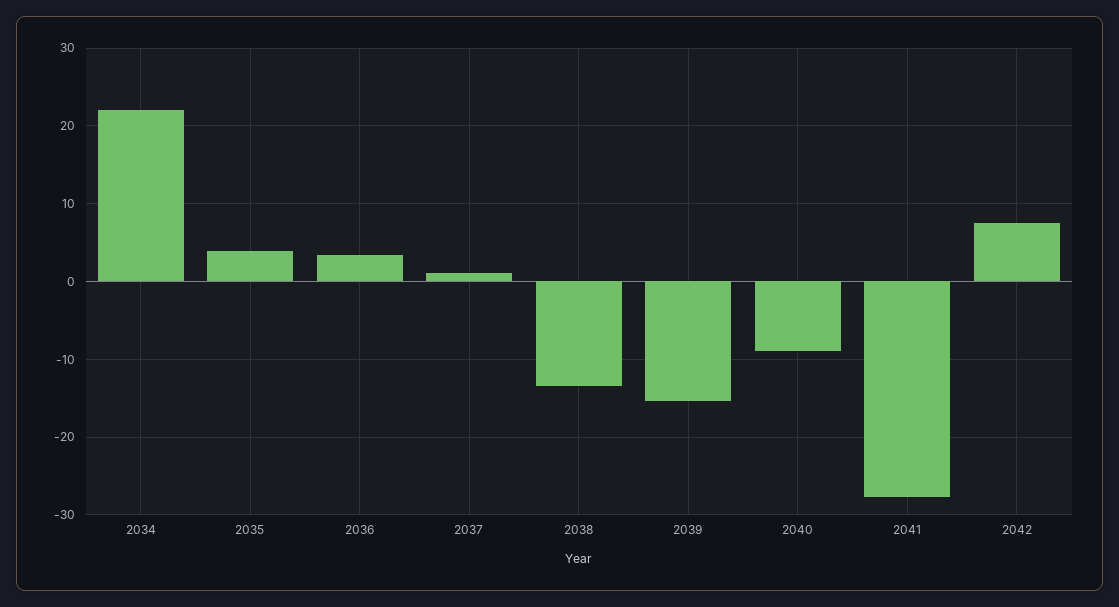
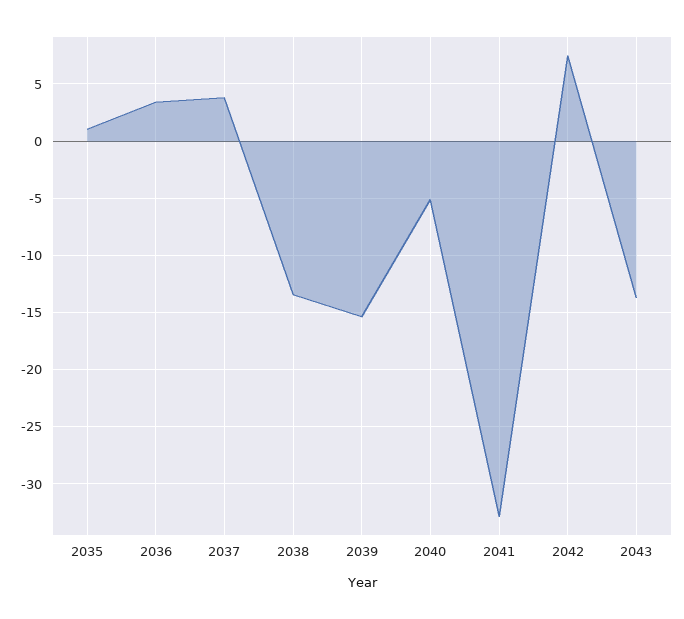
2034: 22 -> none
2035: 4 -> 1
2037: 1 -> 4
2040: -9 -> -5
2041: -28 -> -33
2043: none -> -14

